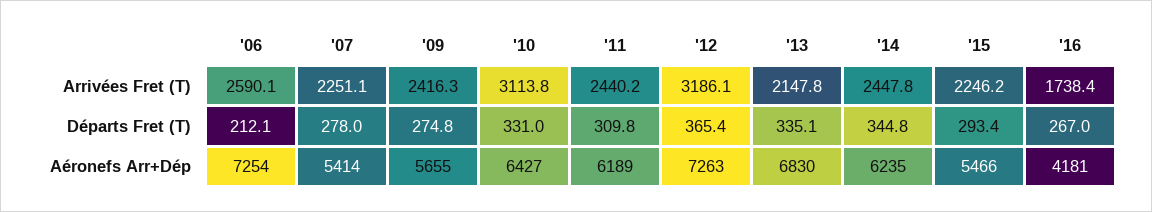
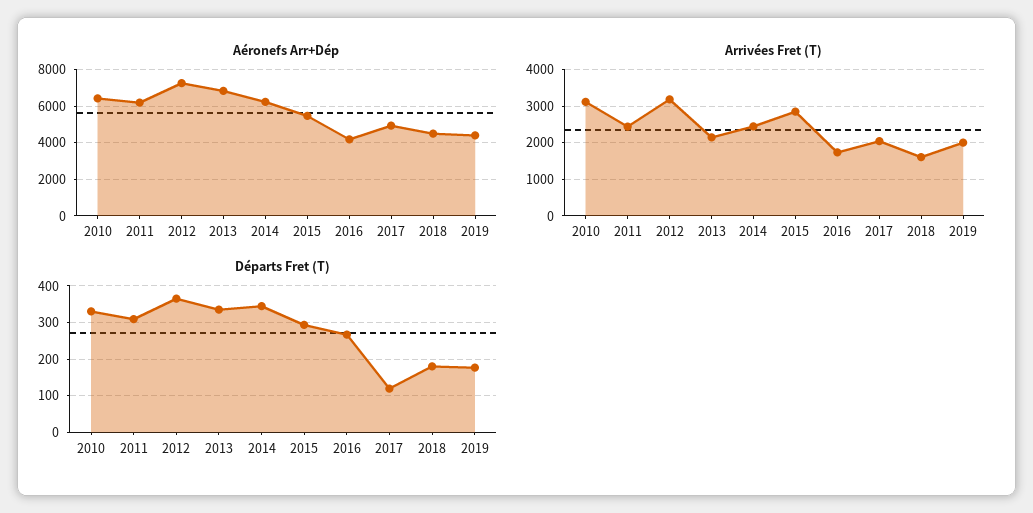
Arrivées Fret (T), '06: 2590.1 -> none
Arrivées Fret (T), '07: 2251.1 -> none
Arrivées Fret (T), '09: 2416.3 -> none
Arrivées Fret (T), '15: 2246.2 -> 2800
Départs Fret (T), '06: 212.1 -> none
Départs Fret (T), '07: 278 -> none
Départs Fret (T), '09: 274.8 -> none
Aéronefs Arr+Dép, '06: 7254 -> none
Aéronefs Arr+Dép, '07: 5414 -> none
Aéronefs Arr+Dép, '09: 5655 -> none
Aéronefs Arr+Dép, 2017: none -> 5000
Aéronefs Arr+Dép, 2018: none -> 4500
Aéronefs Arr+Dép, 2019: none -> 4500
Arrivées Fret (T), 2017: none -> 2000
Arrivées Fret (T), 2018: none -> 1600
Arrivées Fret (T), 2019: none -> 2000
Départs Fret (T), 2017: none -> 120
Départs Fret (T), 2018: none -> 180
Départs Fret (T), 2019: none -> 180

